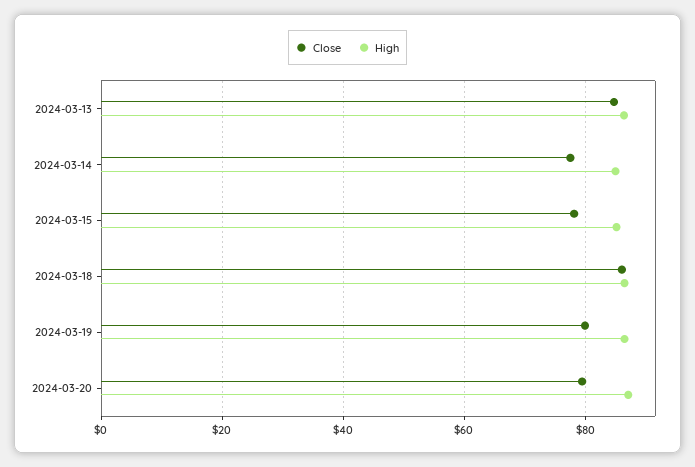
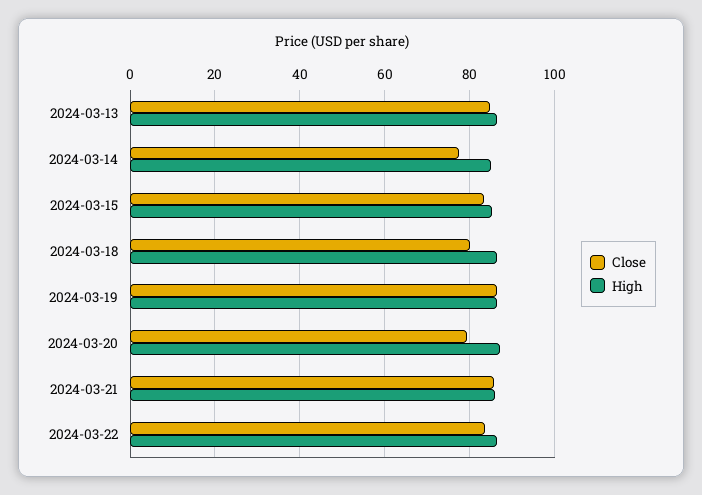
Close, 2024-03-15: 78 -> 84
Close, 2024-03-18: 86 -> 80
Close, 2024-03-19: 80 -> 86
Close, 2024-03-21: none -> 86
High, 2024-03-21: none -> 86
Close, 2024-03-22: none -> 84
High, 2024-03-22: none -> 86

